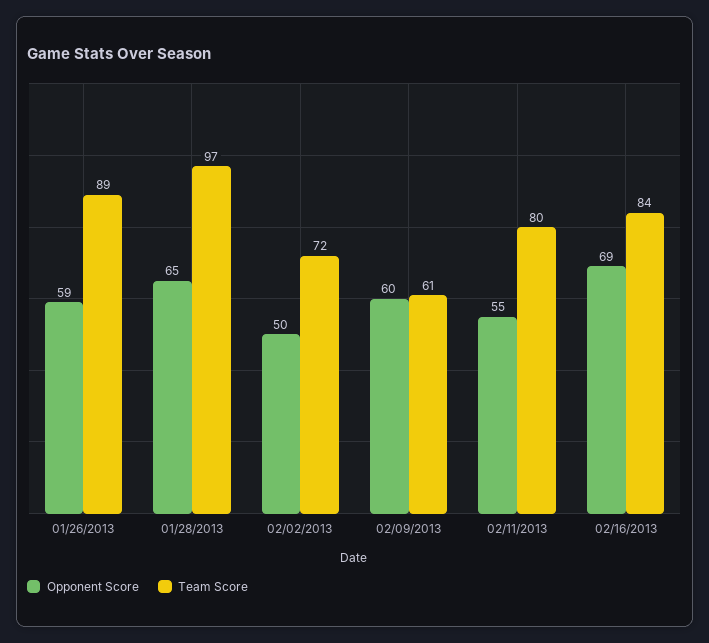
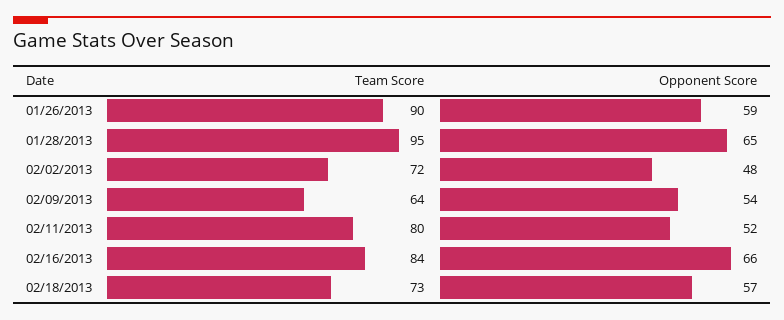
Team Score, 01/26/2013: 89 -> 90
Team Score, 01/28/2013: 97 -> 95
Opponent Score, 02/02/2013: 50 -> 48
Opponent Score, 02/09/2013: 60 -> 54
Team Score, 02/09/2013: 61 -> 64
Opponent Score, 02/11/2013: 55 -> 52
Opponent Score, 02/16/2013: 69 -> 66
Team Score, 02/18/2013: none -> 73
Opponent Score, 02/18/2013: none -> 57

